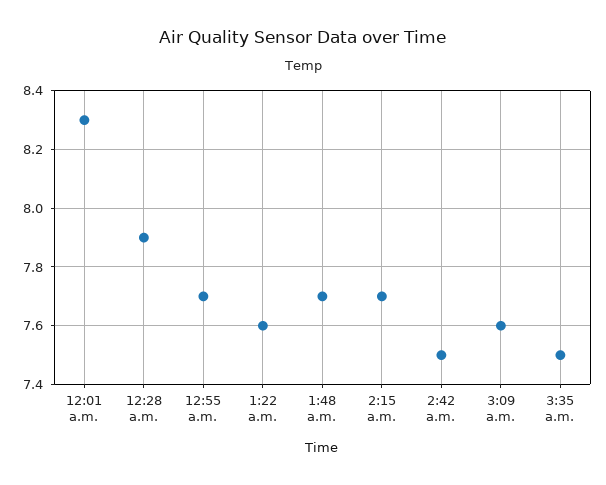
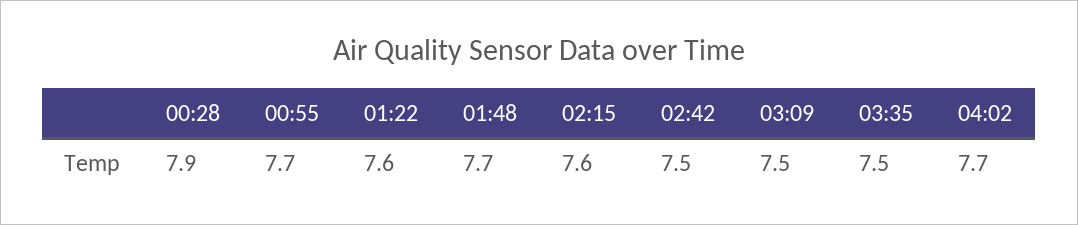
12:01 a.m.: 8.3 -> none
2:15 a.m.: 7.7 -> 7.6
3:09 a.m.: 7.6 -> 7.5
04:02: none -> 7.7

